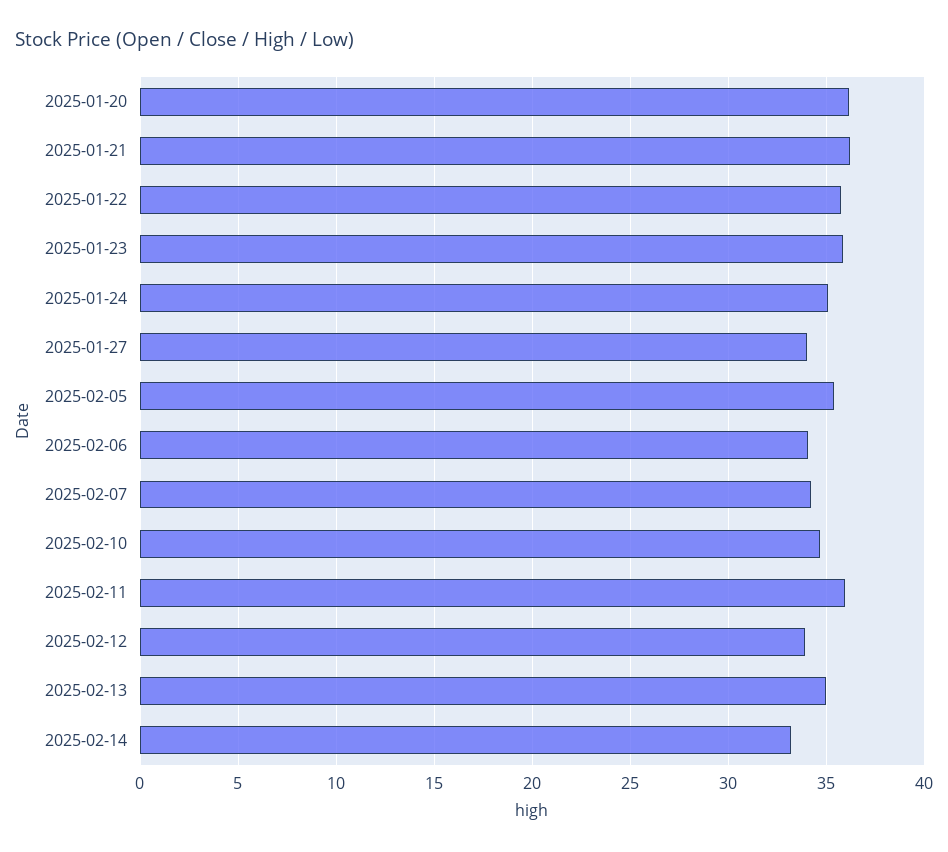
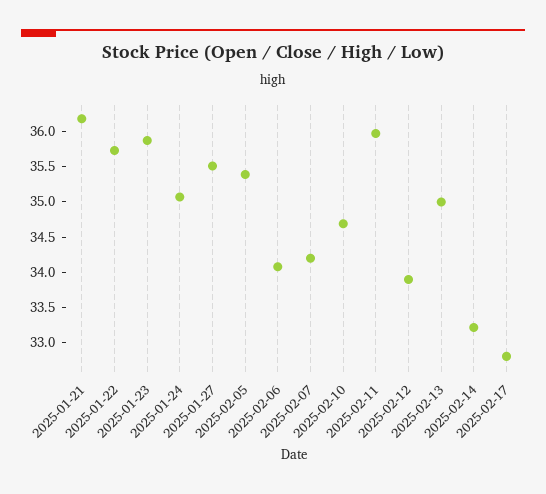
2025-01-20: 36 -> none
2025-01-27: 34 -> 35.5
2025-02-17: none -> 32.75

